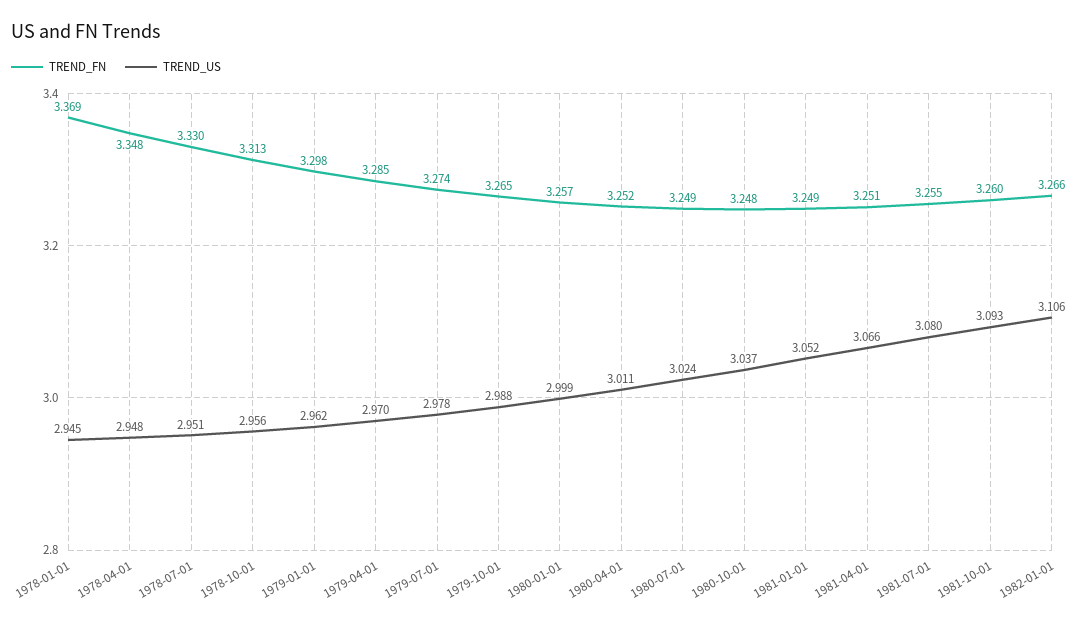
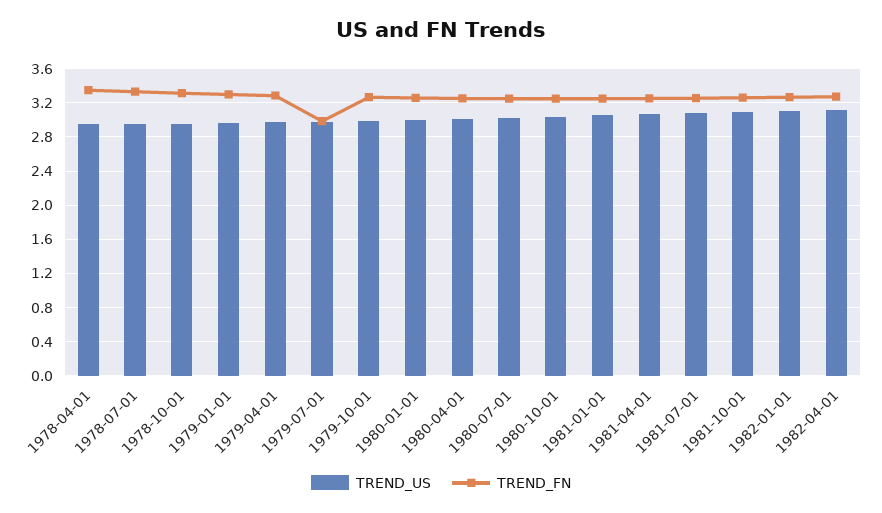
TREND_FN, 1978-01-01: 3.369 -> none
TREND_US, 1978-01-01: 2.945 -> none
TREND_FN, 1979-07-01: 3.274 -> 3
TREND_US, 1982-04-01: none -> 3.1
TREND_FN, 1982-04-01: none -> 3.3

